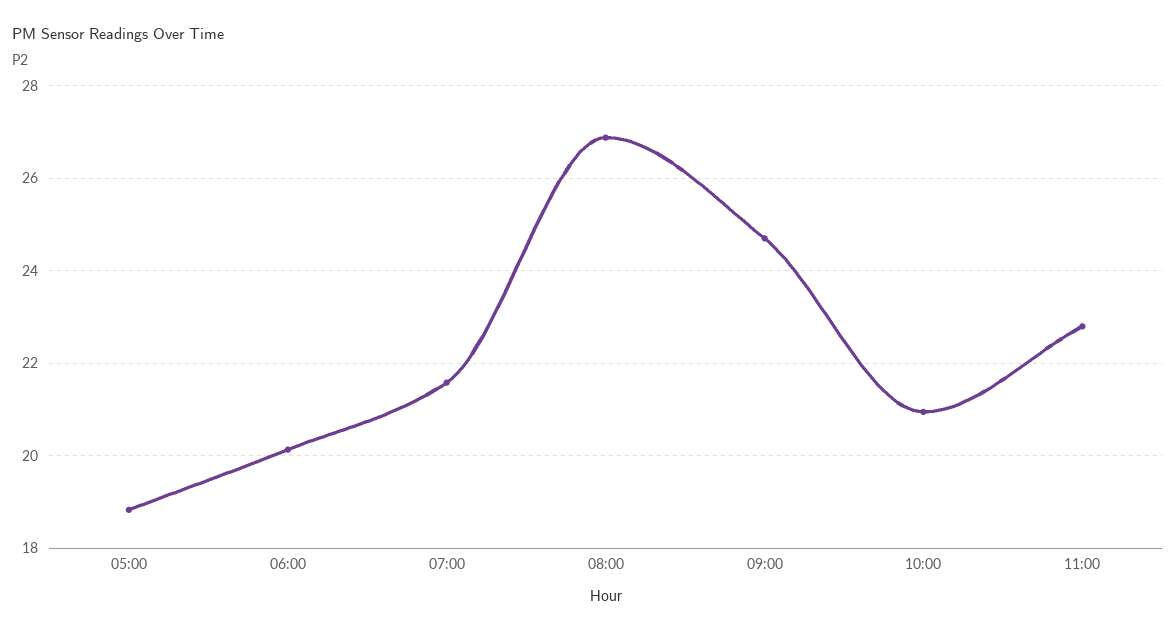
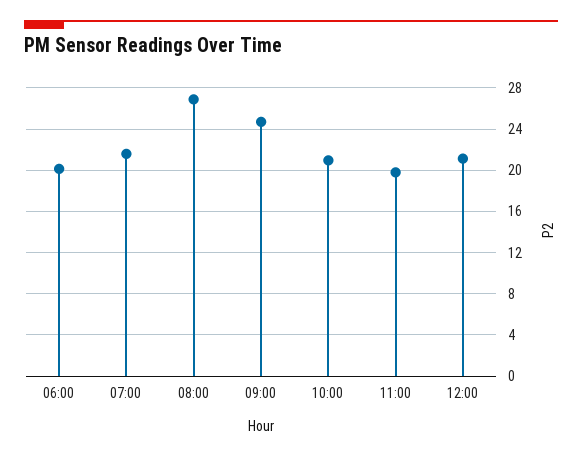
05:00: 18.8 -> none
11:00: 22.8 -> 20
12:00: none -> 21

